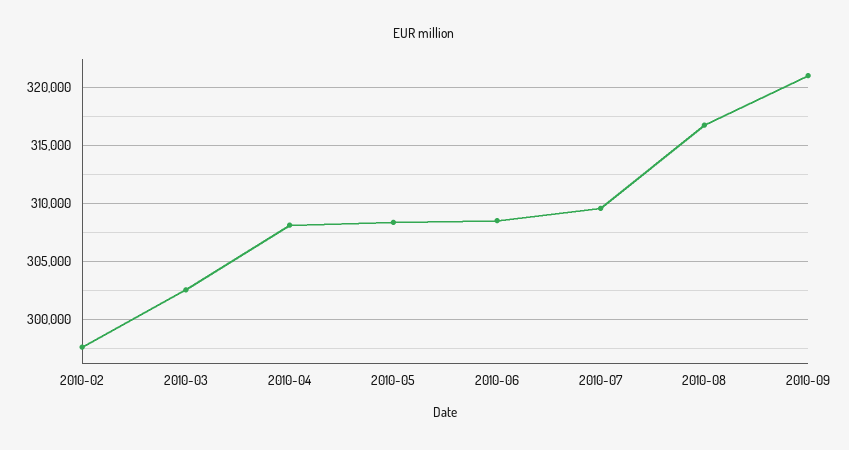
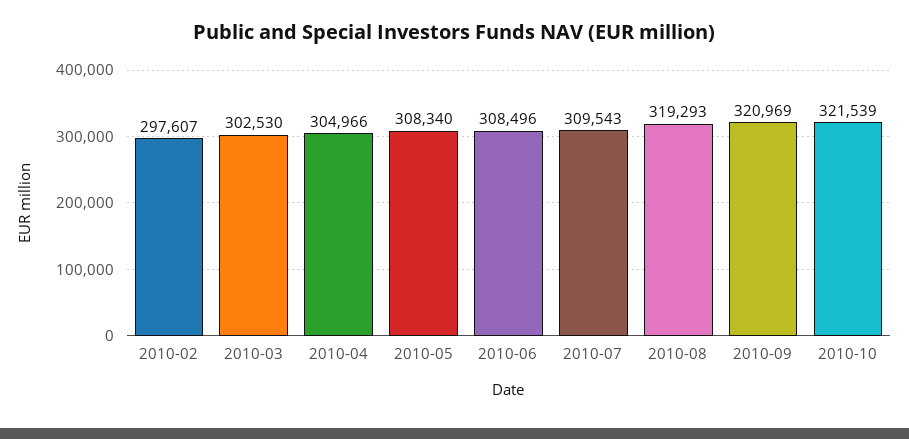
2010-04: 308000 -> 304966
2010-08: 317000 -> 319293
2010-10: none -> 321539

